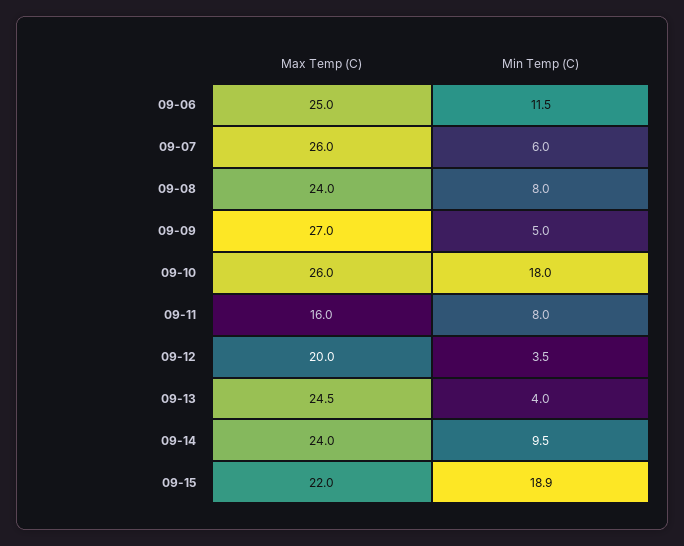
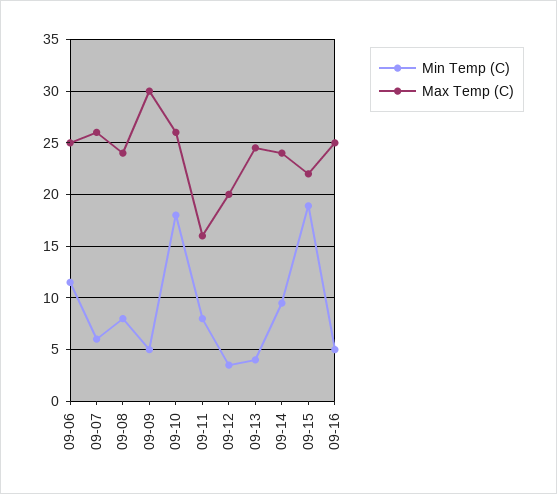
Max Temp (C), 09-09: 27 -> 30
Min Temp (C), 09-16: none -> 5
Max Temp (C), 09-16: none -> 25

